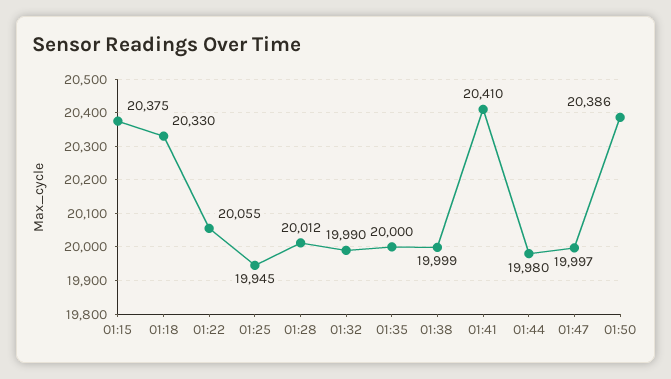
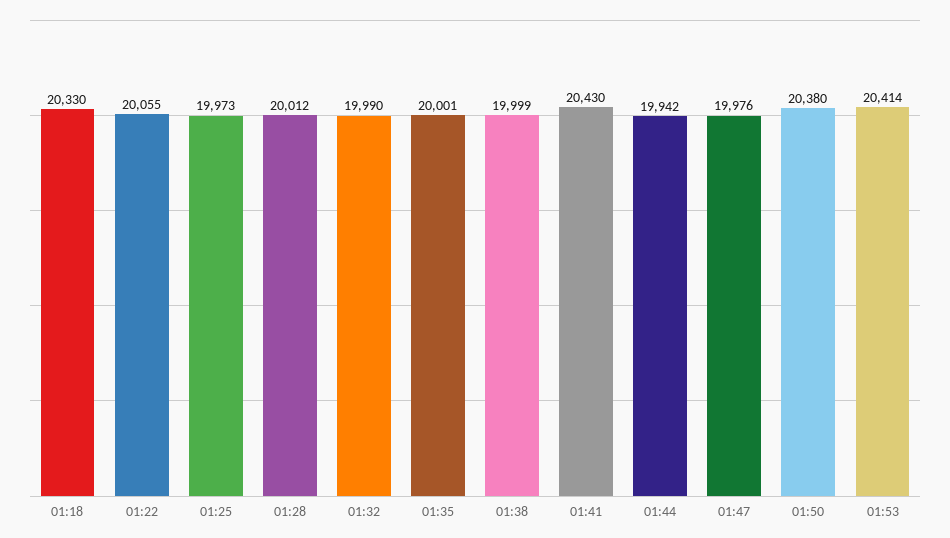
01:15: 20375 -> none
01:25: 19945 -> 19973
01:35: 20000 -> 20001
01:41: 20410 -> 20430
01:44: 19980 -> 19942
01:47: 19997 -> 19976
01:50: 20386 -> 20380
01:53: none -> 20414

